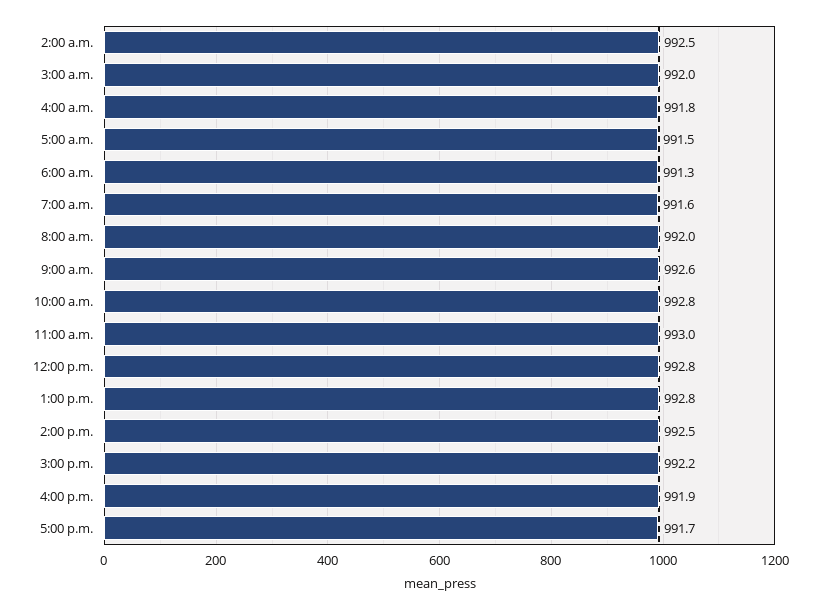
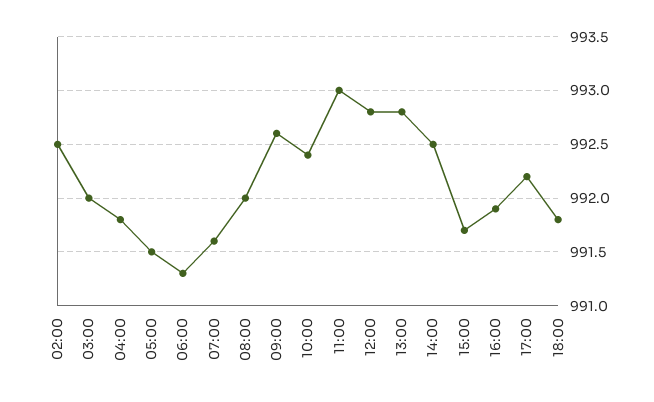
10:00 a.m.: 992.8 -> 992.4
3:00 p.m.: 992.2 -> 991.7
5:00 p.m.: 991.7 -> 992.2
18:00: none -> 991.8

